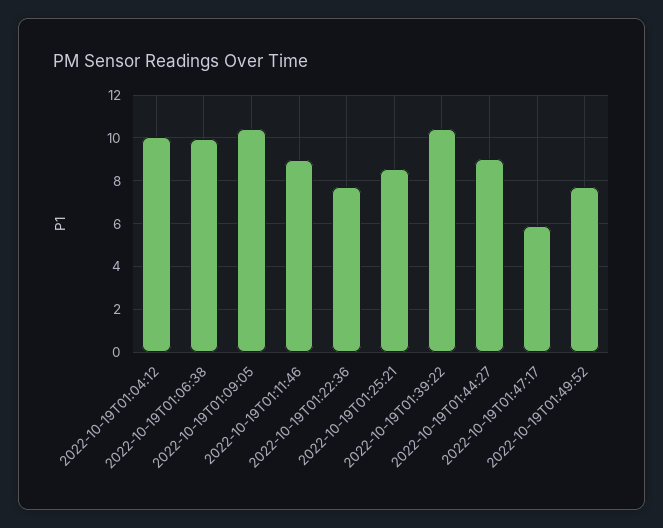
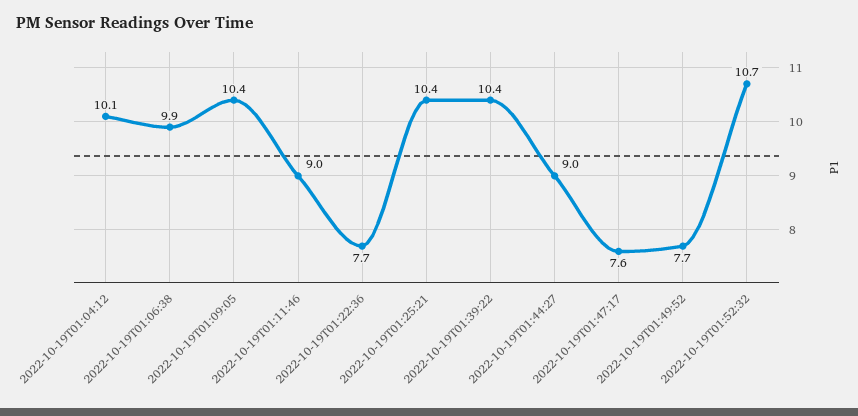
2022-10-19T01:25:21: 8.5 -> 10.4
2022-10-19T01:47:17: 6 -> 7.6
2022-10-19T01:52:32: none -> 10.7

